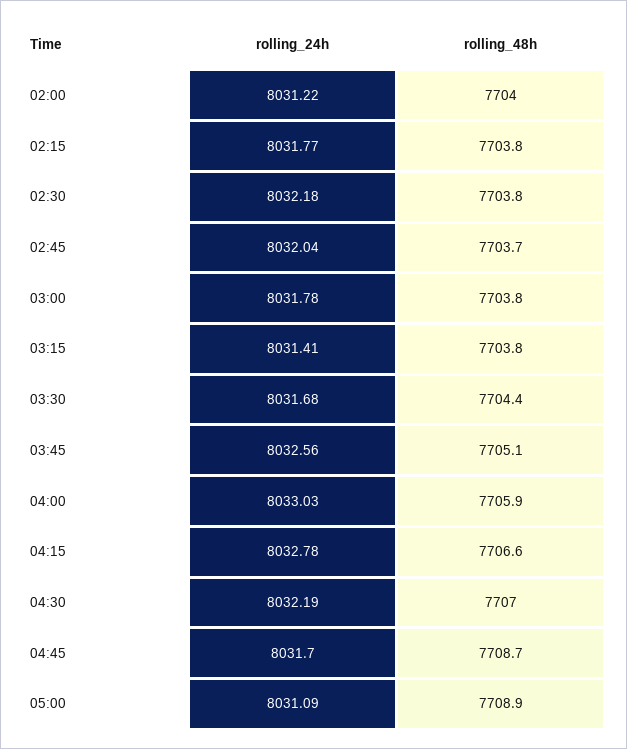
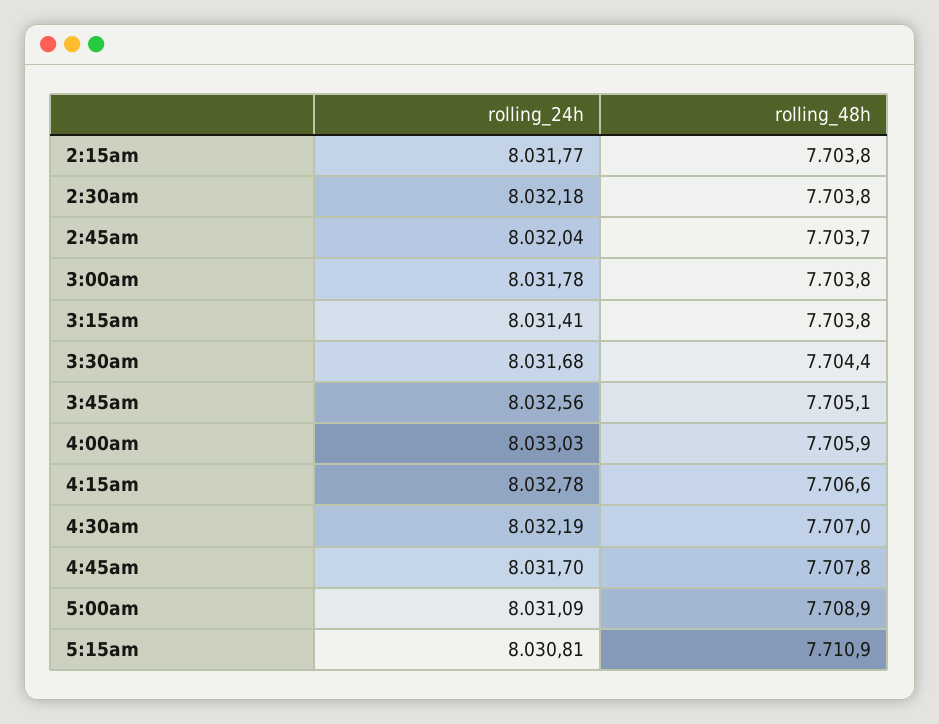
rolling_24h, 02:00: 8031.22 -> none
rolling_48h, 02:00: 7704 -> none
rolling_48h, 04:45: 7708.7 -> 7707.8
rolling_24h, 5:15am: none -> 8030.81
rolling_48h, 5:15am: none -> 7710.9

